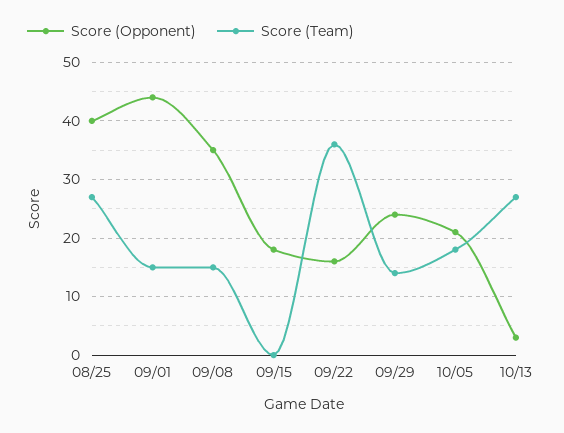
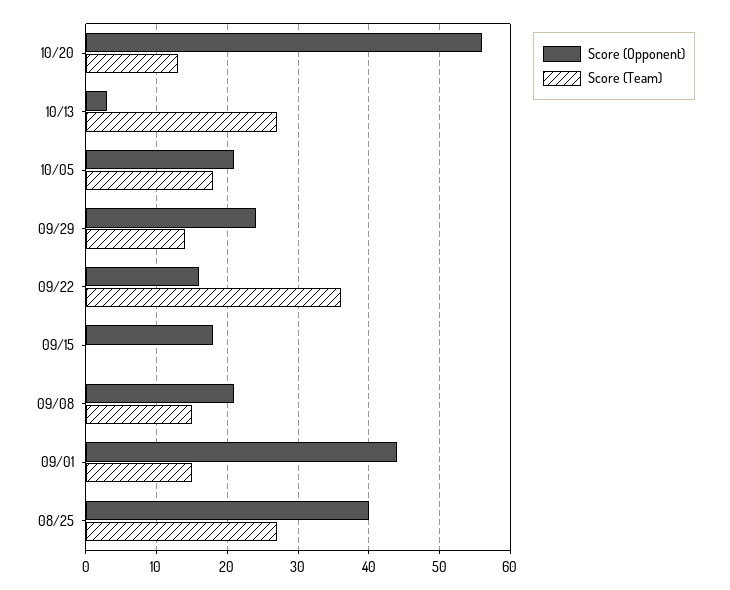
Score (Opponent), 09/08: 35 -> 21
Score (Opponent), 10/20: none -> 56
Score (Team), 10/20: none -> 13

